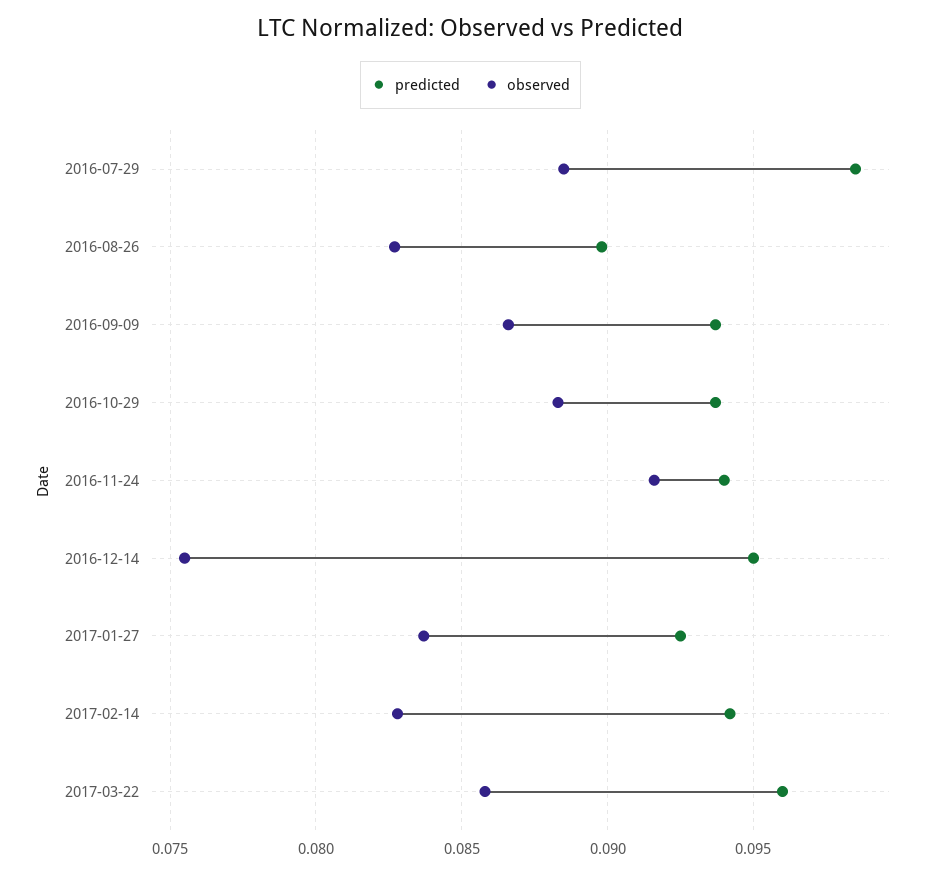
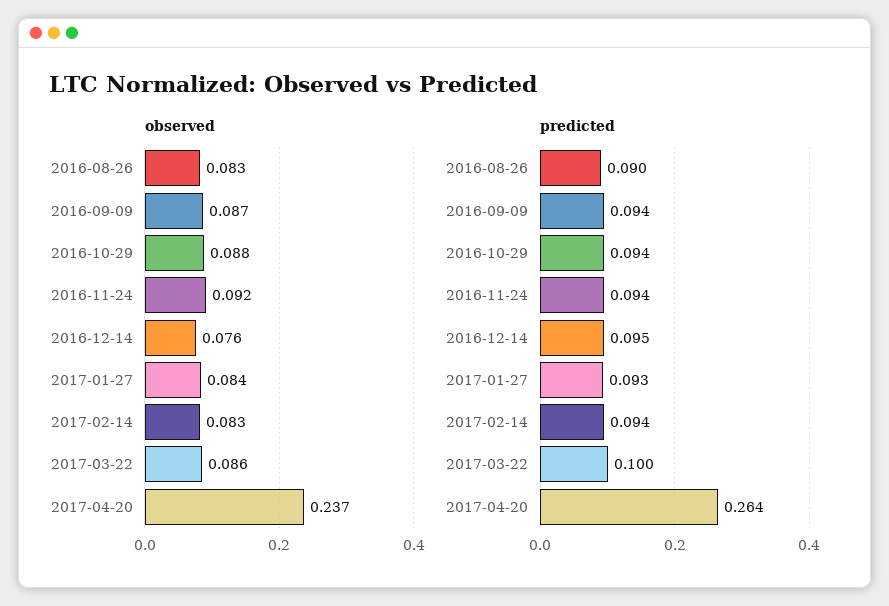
predicted, 2016-07-29: 0.0985 -> none
observed, 2016-07-29: 0.0885 -> none
predicted, 2017-03-22: 0.096 -> 0.1
observed, 2017-04-20: none -> 0.237
predicted, 2017-04-20: none -> 0.264

